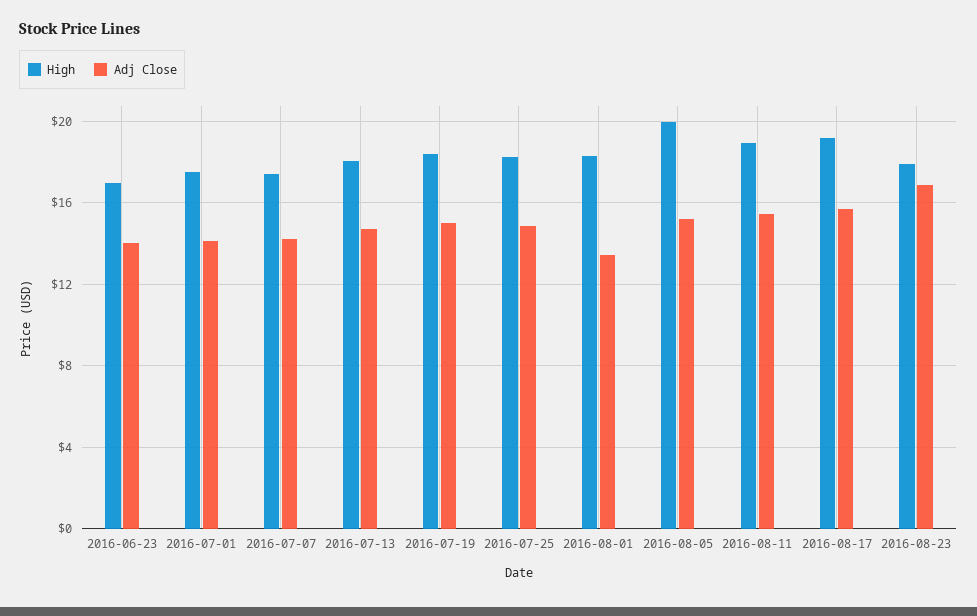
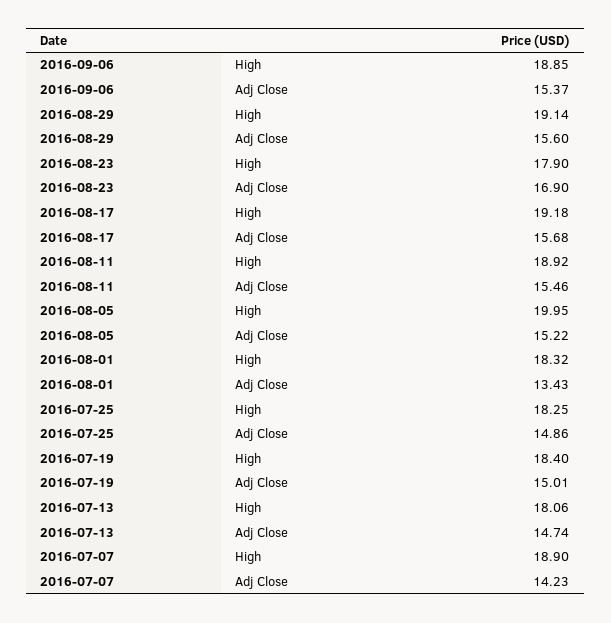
High, 2016-06-23: 17 -> none
Adj Close, 2016-06-23: 14 -> none
High, 2016-07-01: 17.5 -> none
Adj Close, 2016-07-01: 14 -> none
High, 2016-07-07: 17.5 -> 18.9
High, 2016-09-06: none -> 18.85
Adj Close, 2016-09-06: none -> 15.37
High, 2016-08-29: none -> 19.14
Adj Close, 2016-08-29: none -> 15.6

